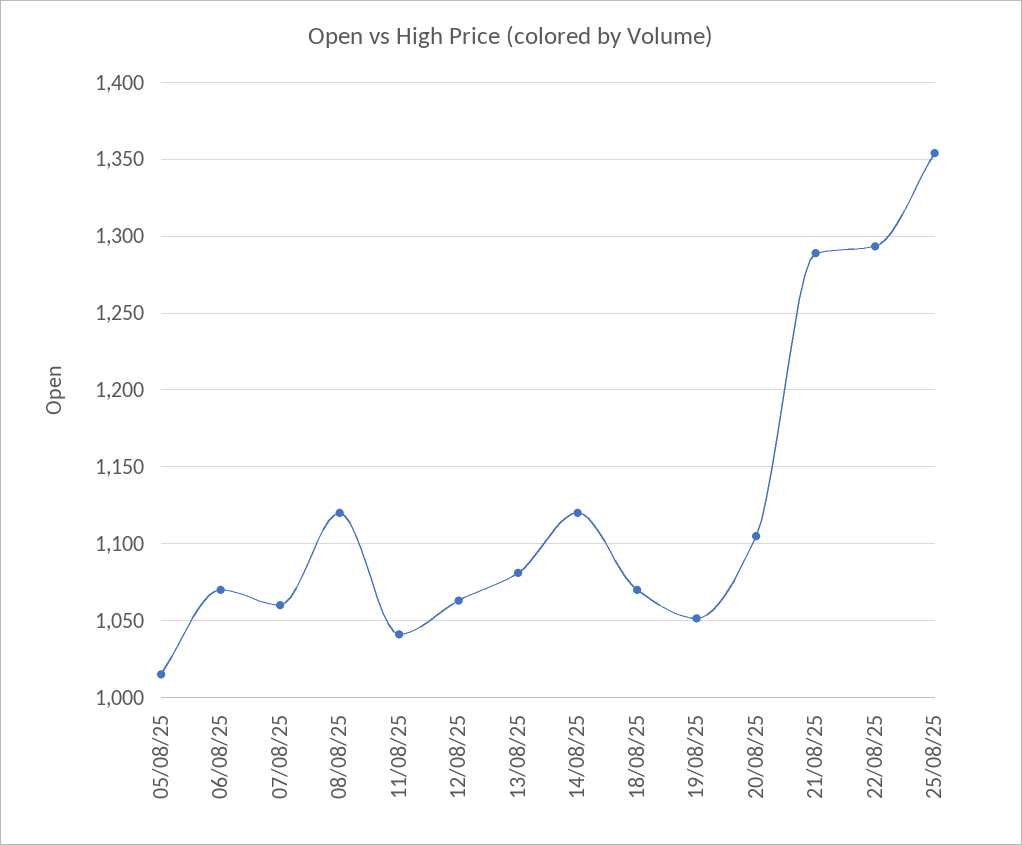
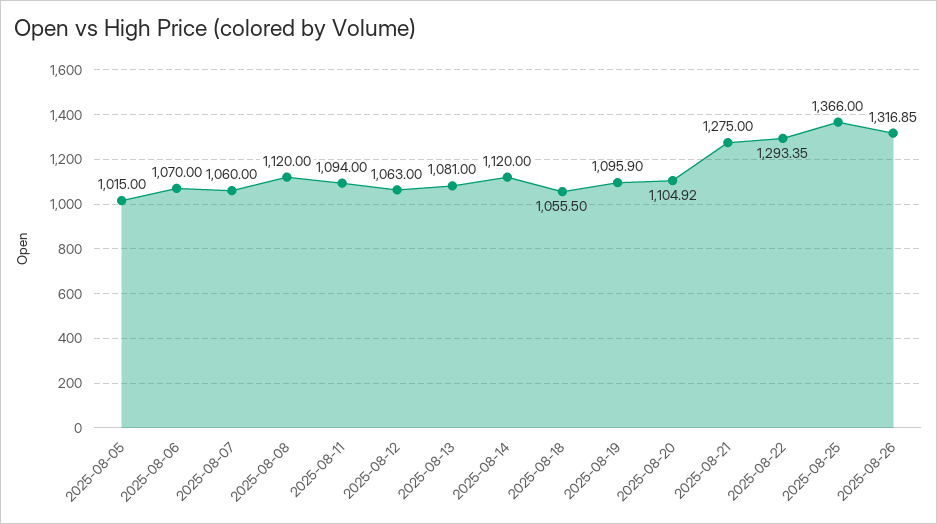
11/08/25: 1040 -> 1094
18/08/25: 1070 -> 1055.5
19/08/25: 1050 -> 1095.9
21/08/25: 1290 -> 1275
25/08/25: 1355 -> 1366
2025-08-26: none -> 1316.85

